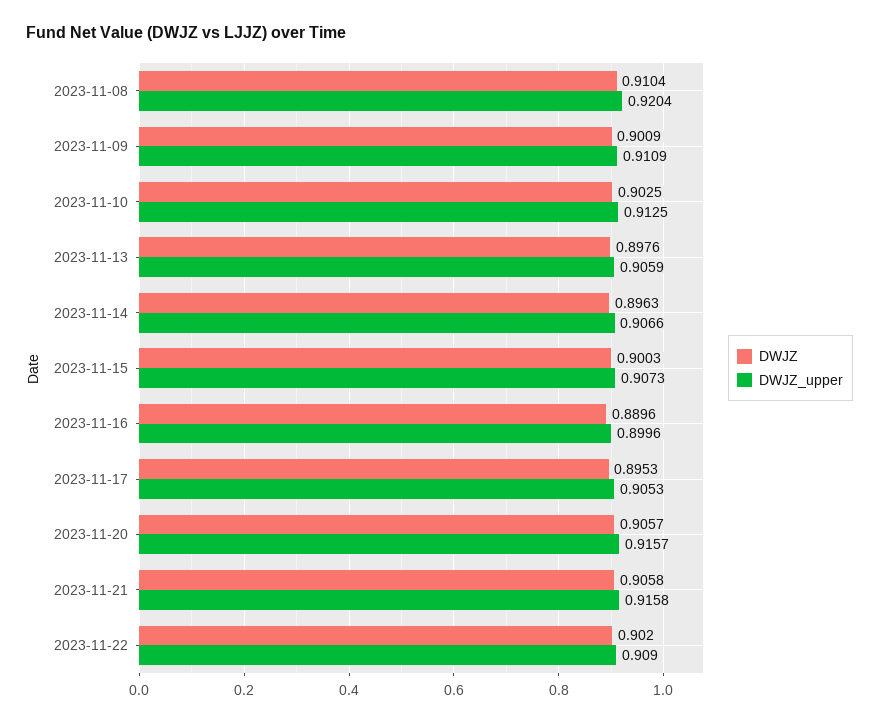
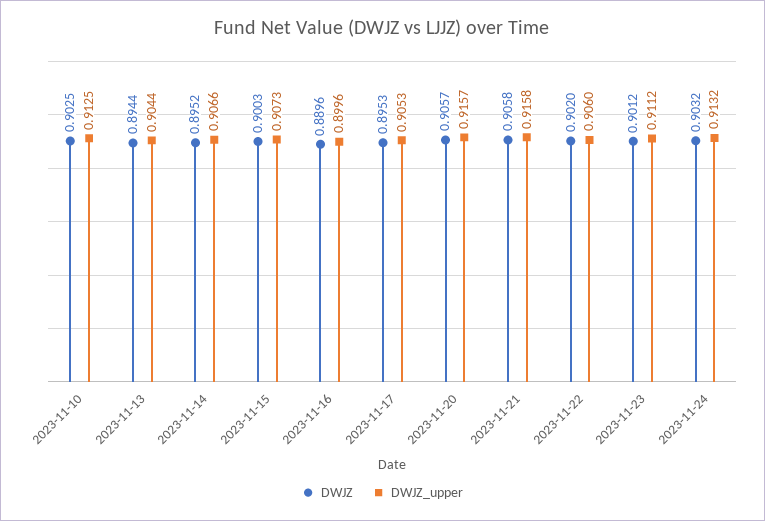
DWJZ, 2023-11-08: 0.9104 -> none
DWJZ_upper, 2023-11-08: 0.9204 -> none
DWJZ, 2023-11-09: 0.9009 -> none
DWJZ_upper, 2023-11-09: 0.9109 -> none
DWJZ, 2023-11-13: 0.8976 -> 0.8944
DWJZ_upper, 2023-11-13: 0.9059 -> 0.9044
DWJZ, 2023-11-14: 0.8963 -> 0.8952
DWJZ_upper, 2023-11-22: 0.909 -> 0.906
DWJZ, 2023-11-23: none -> 0.9012
DWJZ_upper, 2023-11-23: none -> 0.9112
DWJZ, 2023-11-24: none -> 0.9032
DWJZ_upper, 2023-11-24: none -> 0.9132

